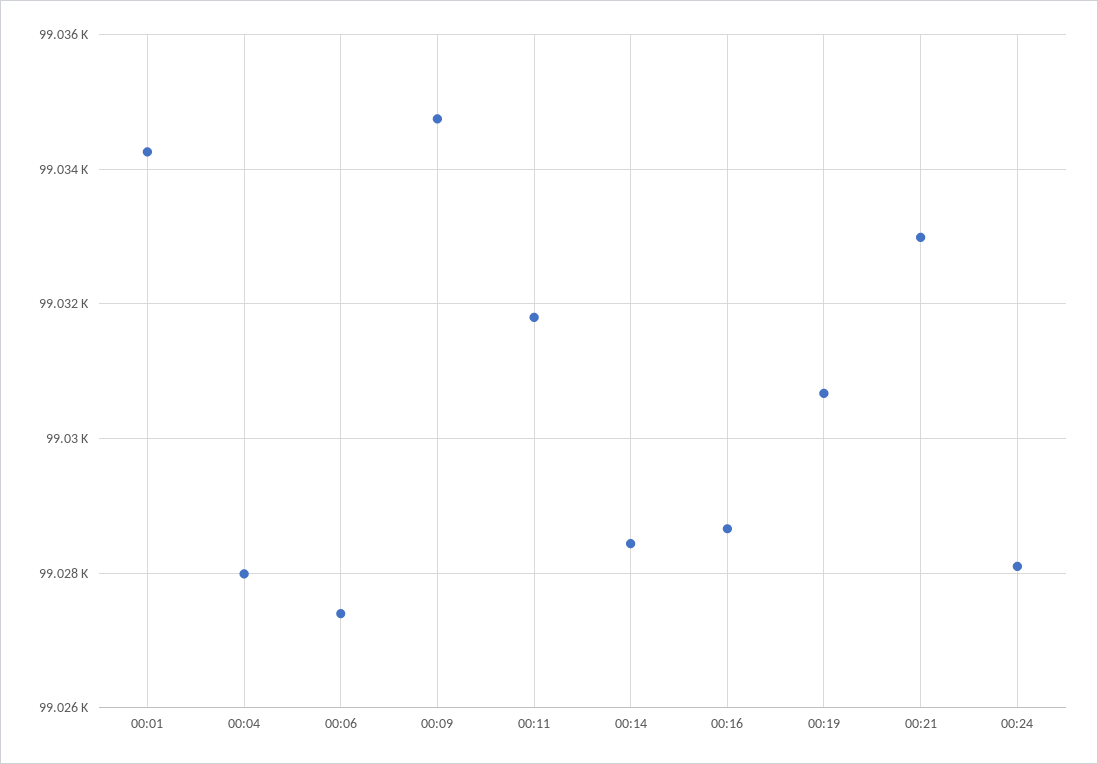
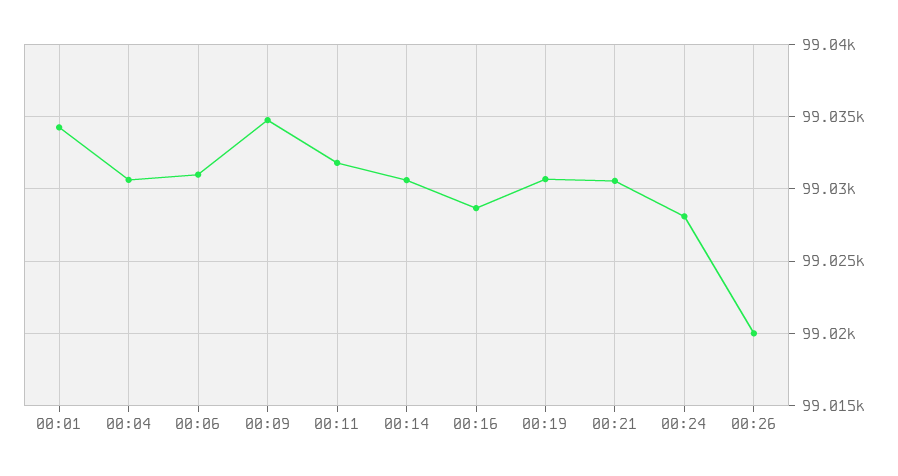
00:04: 99028 -> 99030.5
00:06: 99027.4 -> 99031
00:14: 99028.4 -> 99030.5
00:21: 99033 -> 99030.5
00:26: none -> 99020

